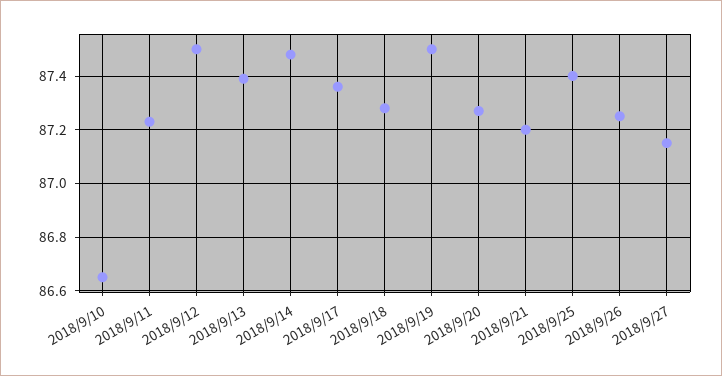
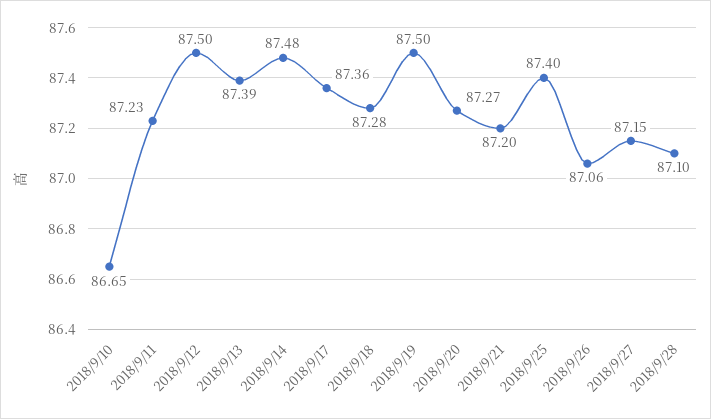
2018/9/26: 87.25 -> 87.06
2018/9/28: none -> 87.1

